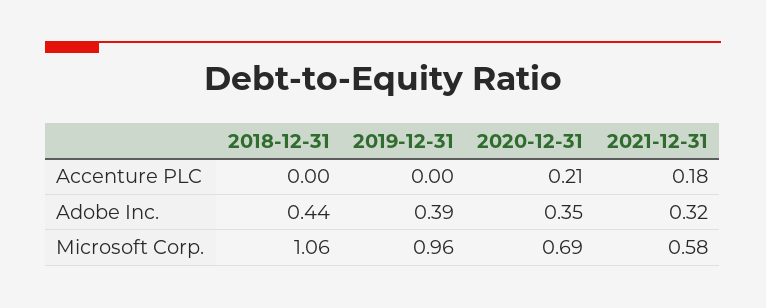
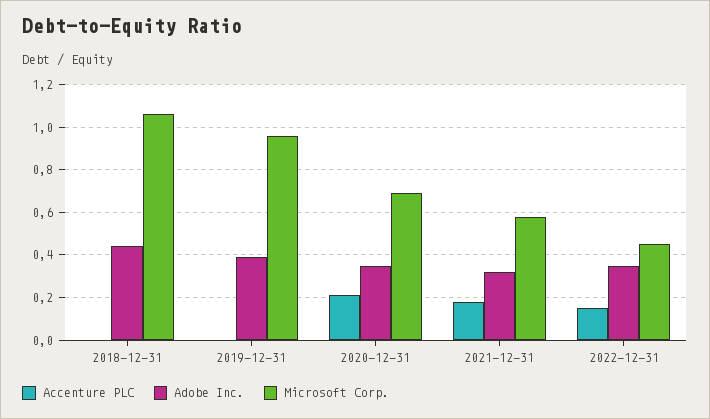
Accenture PLC, 2022-12-31: none -> 0.15
Adobe Inc., 2022-12-31: none -> 0.35
Microsoft Corp., 2022-12-31: none -> 0.45

